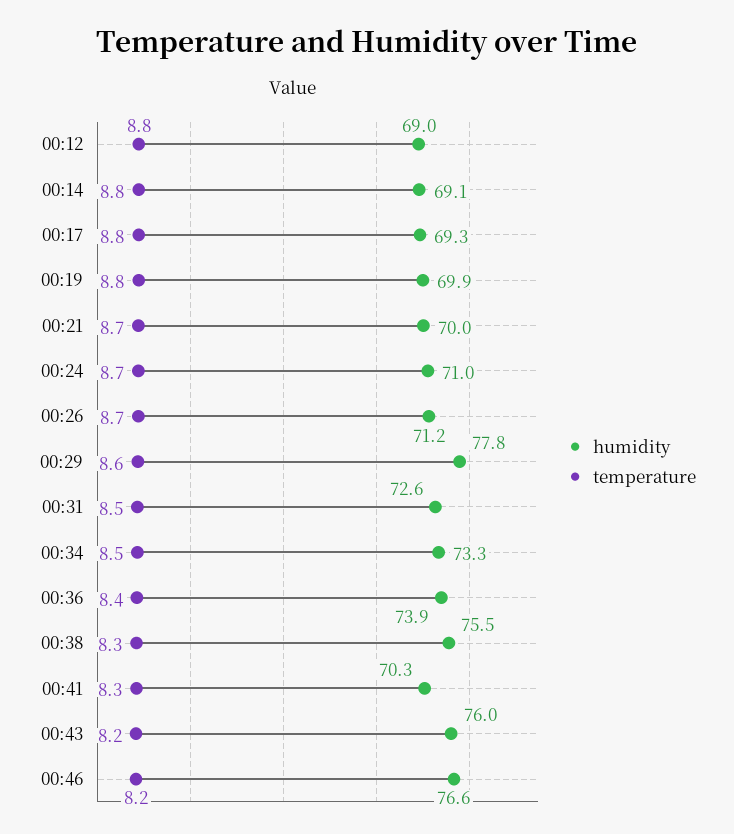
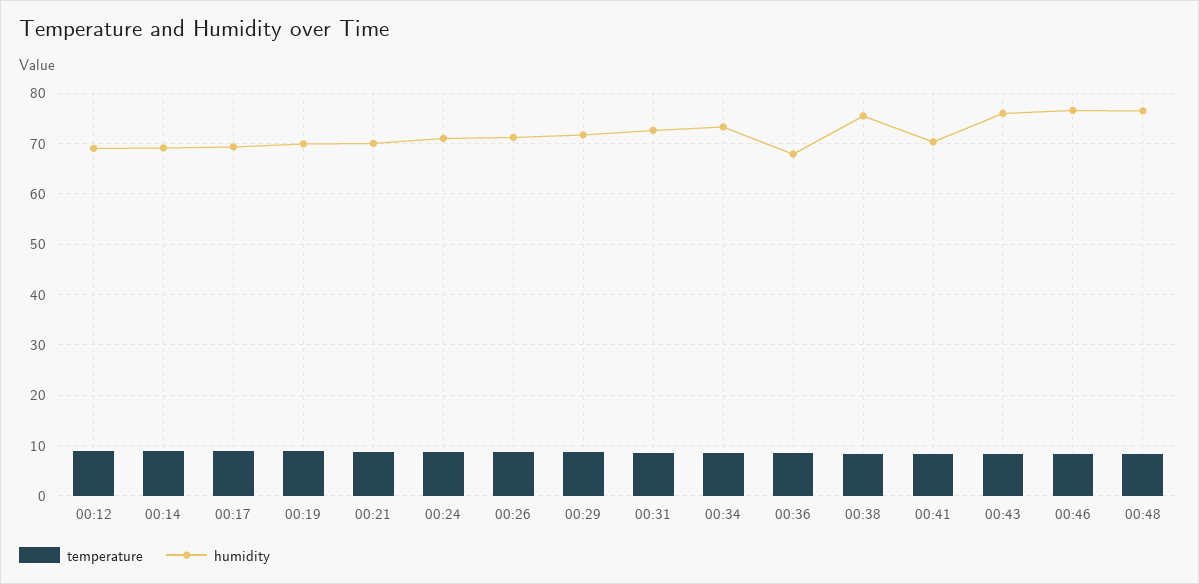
humidity, 00:29: 77.8 -> 72
humidity, 00:36: 73.9 -> 68
temperature, 00:48: none -> 8
humidity, 00:48: none -> 76

